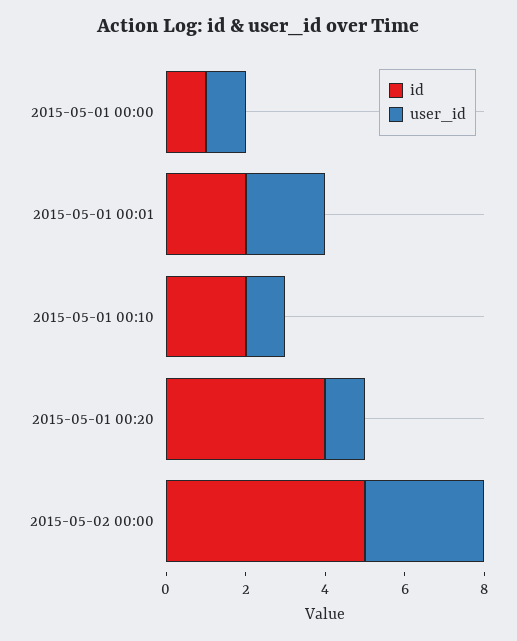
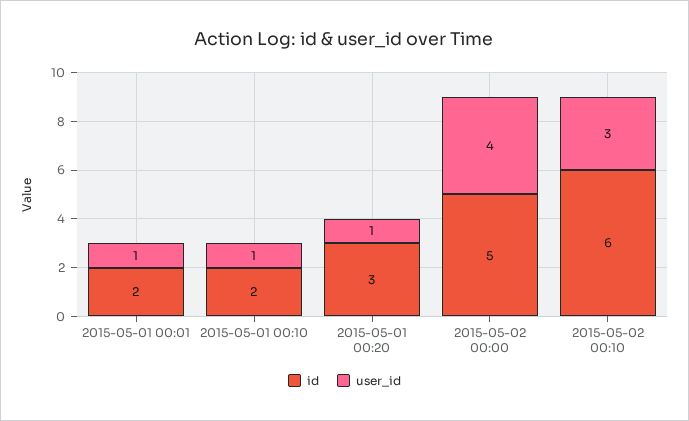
id, 2015-05-01 00:00: 1 -> none
user_id, 2015-05-01 00:00: 1 -> none
user_id, 2015-05-01 00:01: 2 -> 1
id, 2015-05-01 00:20: 4 -> 3
user_id, 2015-05-02 00:00: 3 -> 4
id, 2015-05-02 00:10: none -> 6
user_id, 2015-05-02 00:10: none -> 3

